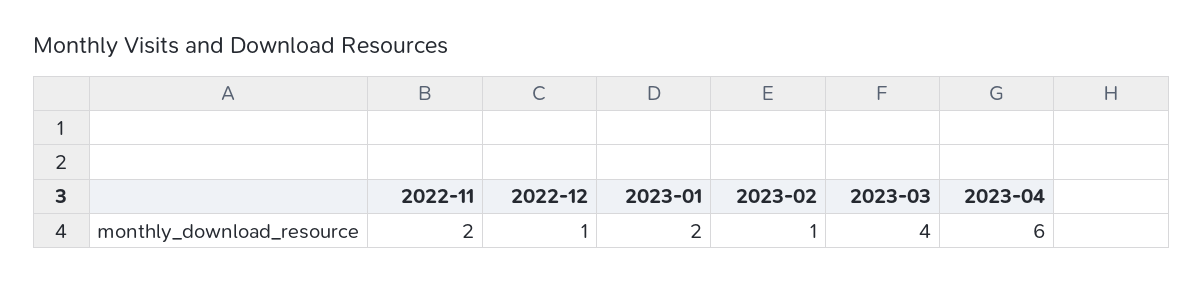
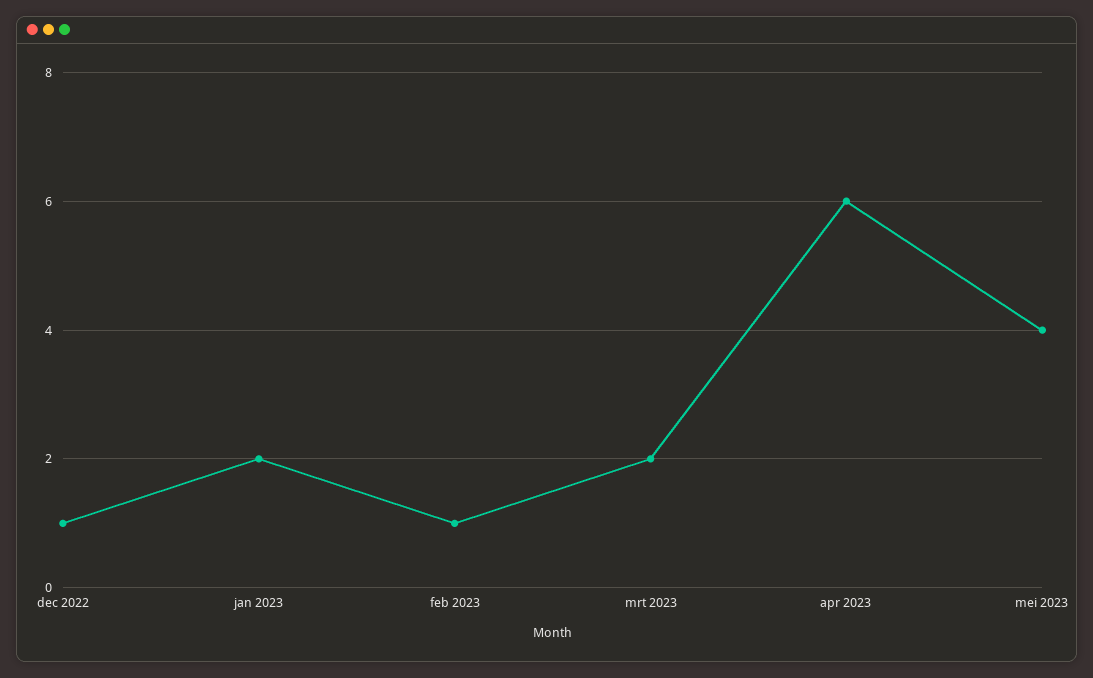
2022-11: 2 -> none
2023-03: 4 -> 2
mei 2023: none -> 4

